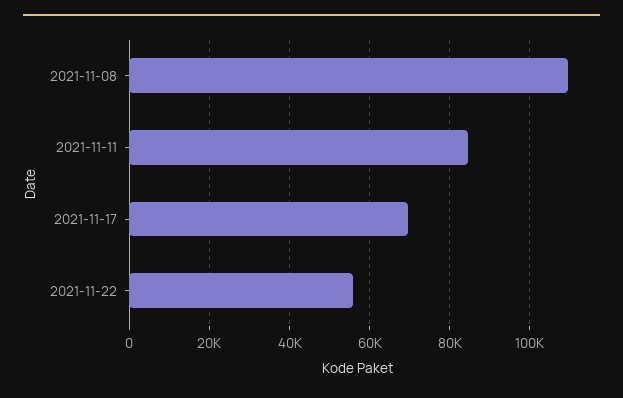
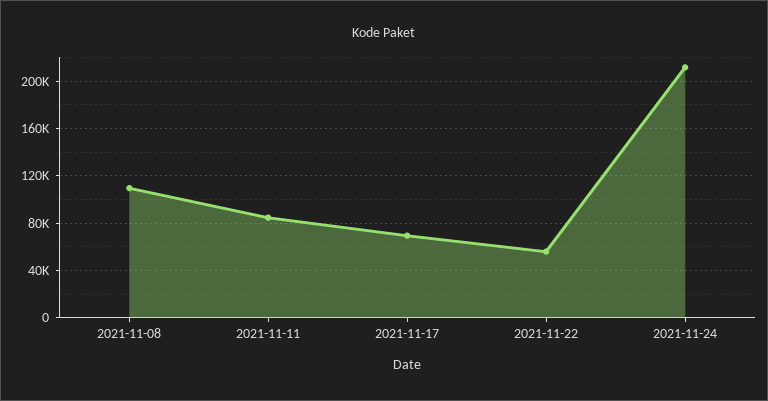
2021-11-24: none -> 210000

